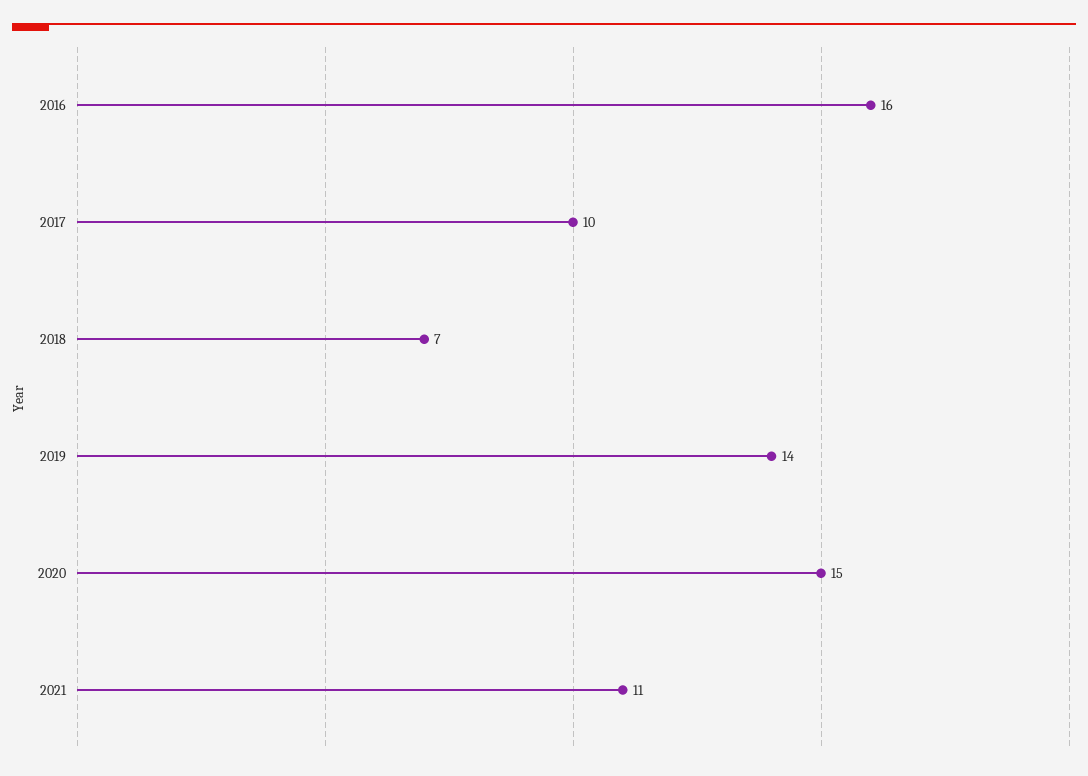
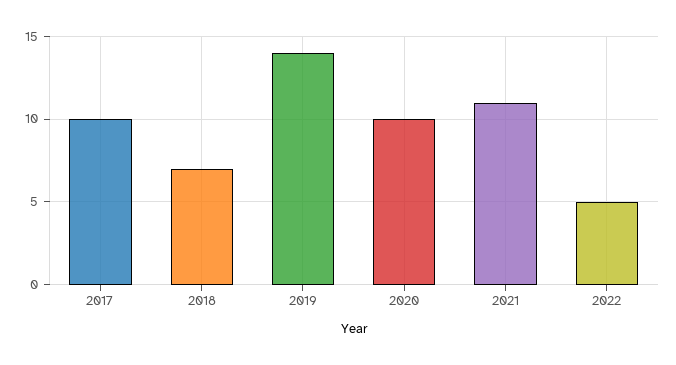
2016: 16 -> none
2020: 15 -> 10
2022: none -> 5

